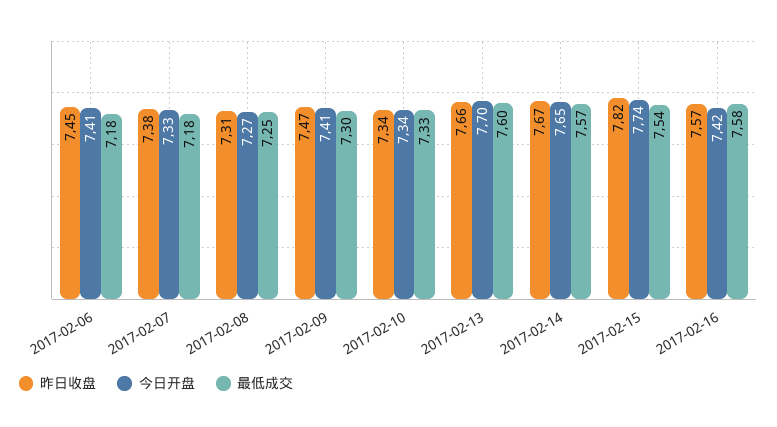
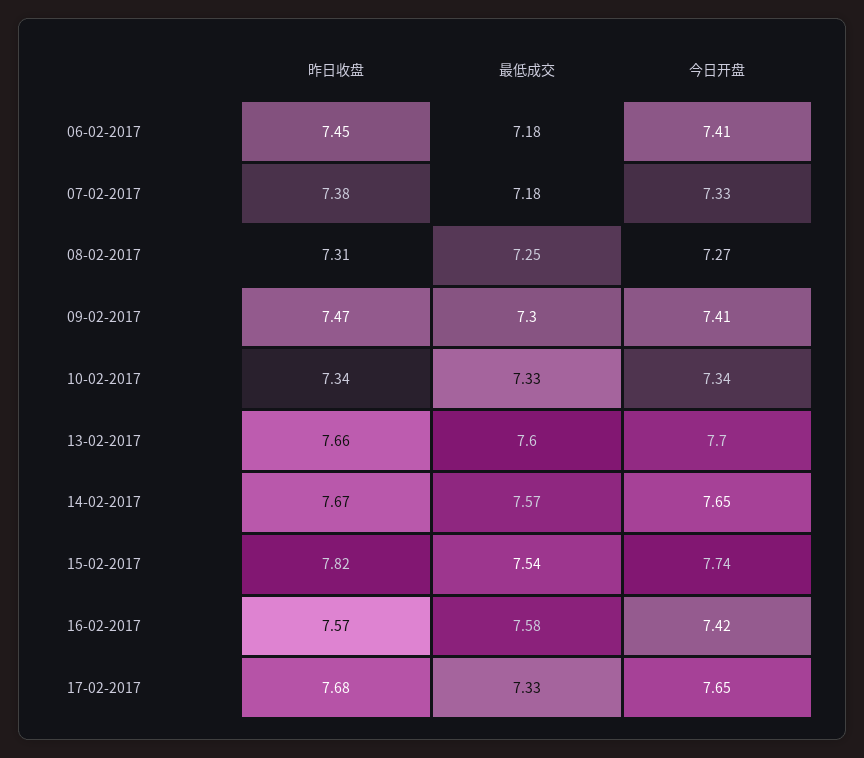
昨日收盘, 17-02-2017: none -> 7.68
最低成交, 17-02-2017: none -> 7.33
今日开盘, 17-02-2017: none -> 7.65

